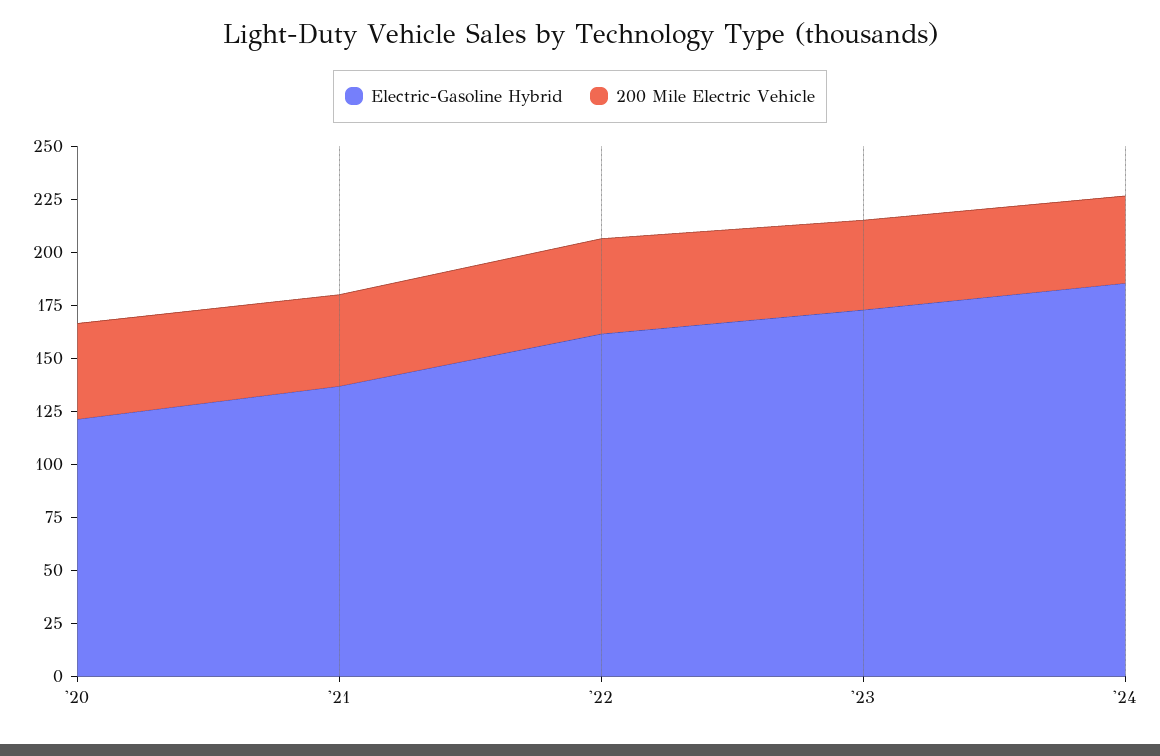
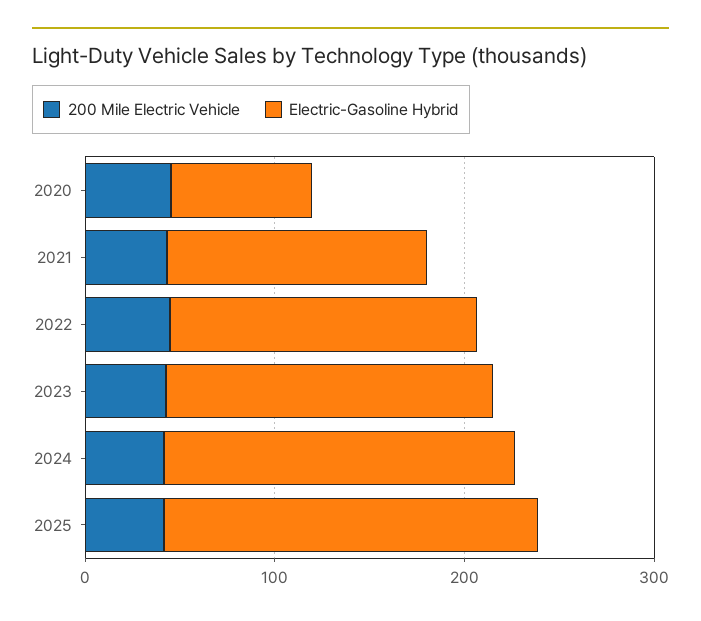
Electric-Gasoline Hybrid, '20: 120 -> 80
200 Mile Electric Vehicle, 2025: none -> 40
Electric-Gasoline Hybrid, 2025: none -> 200

